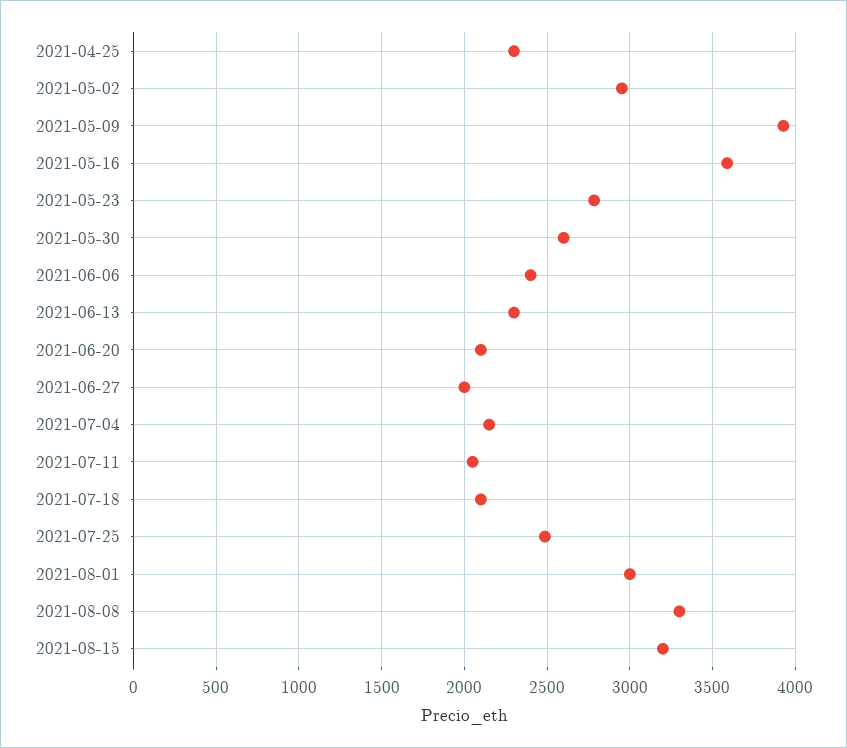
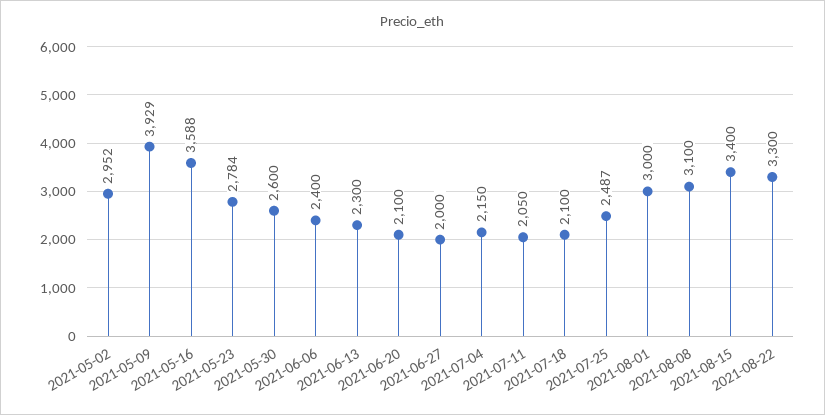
2021-04-25: 2300 -> none
2021-08-08: 3300 -> 3100
2021-08-15: 3200 -> 3400
2021-08-22: none -> 3300

